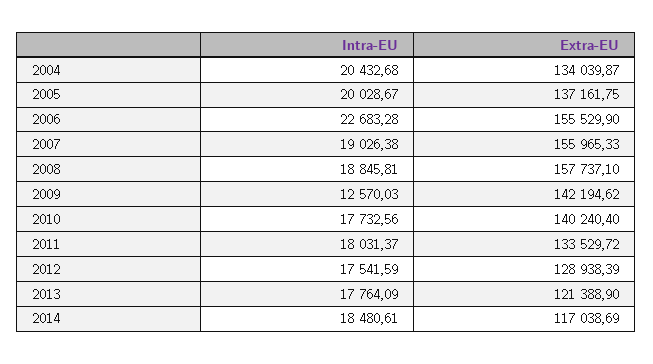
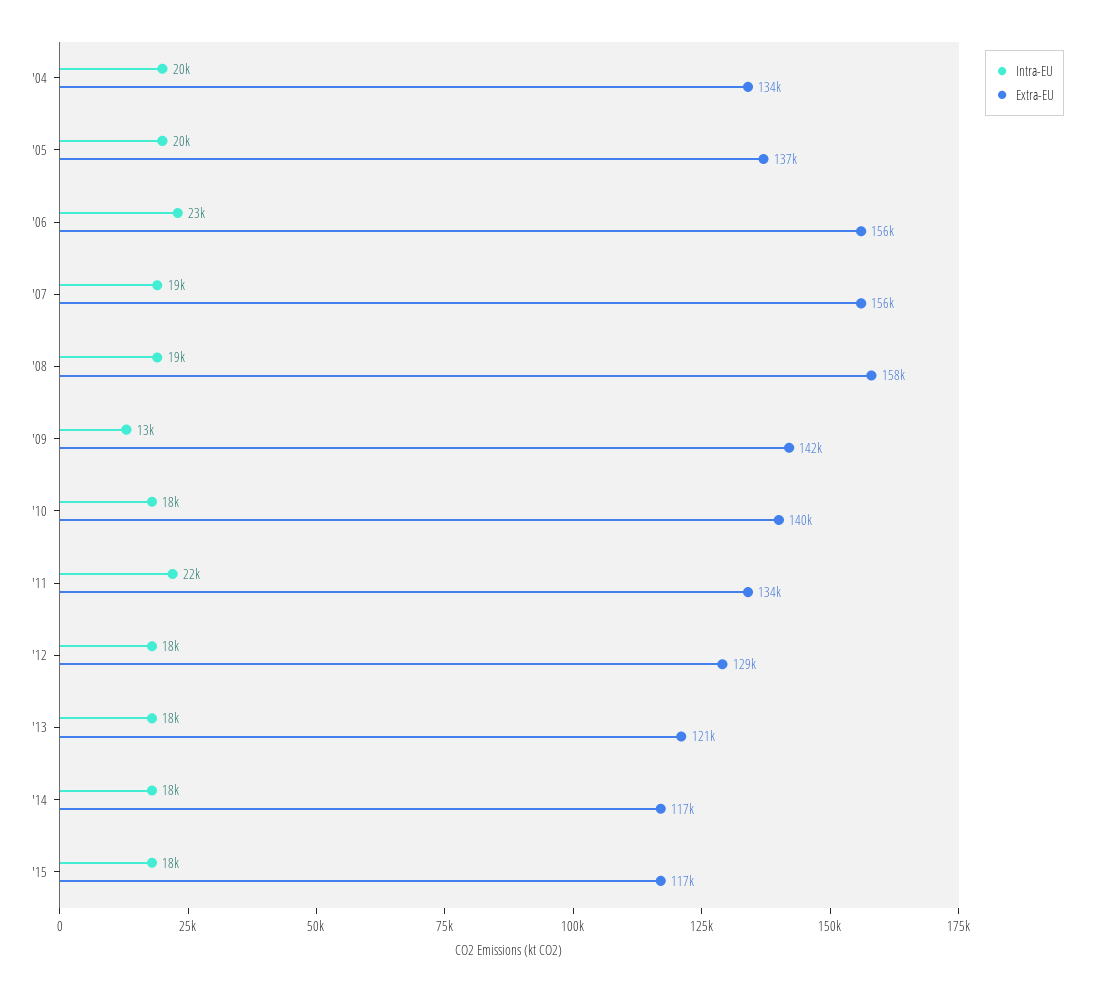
Intra-EU, 2011: 18031.37 -> 22000
Intra-EU, '15: none -> 18000
Extra-EU, '15: none -> 117000

